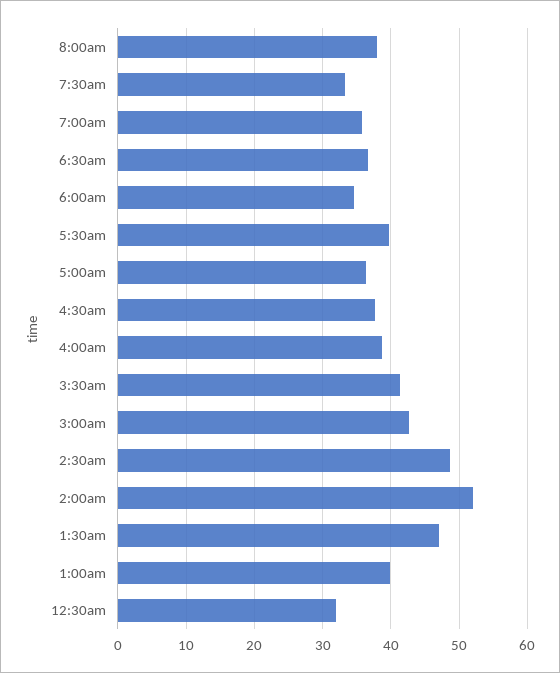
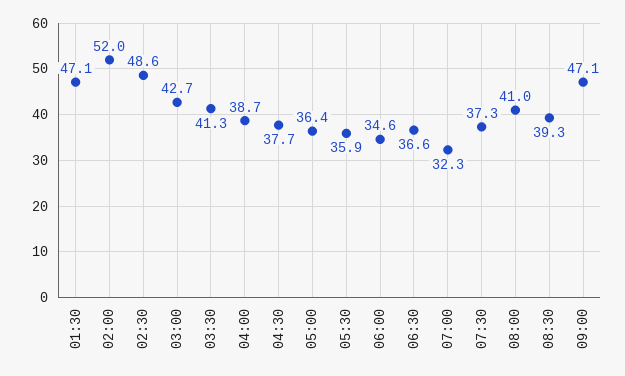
8:00am: 38 -> 41
7:30am: 33 -> 37.3
7:00am: 36 -> 32.3
5:30am: 40 -> 35.9
1:00am: 40 -> none
12:30am: 32 -> none
08:30: none -> 39.3
09:00: none -> 47.1

